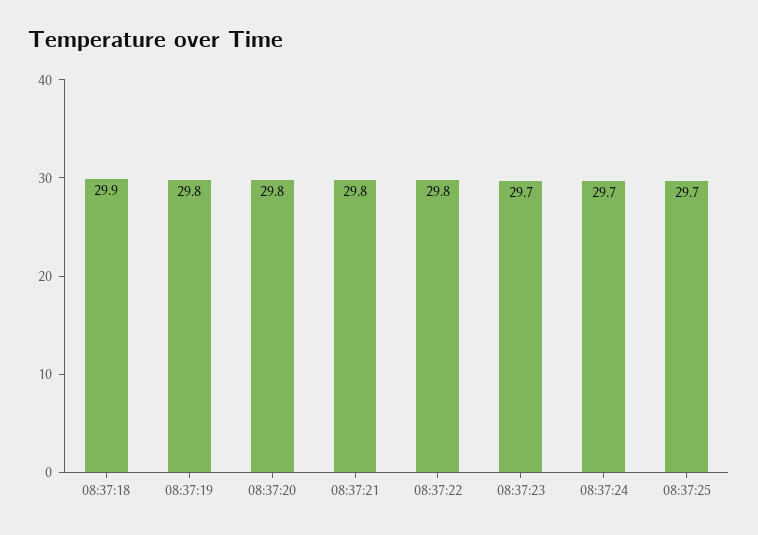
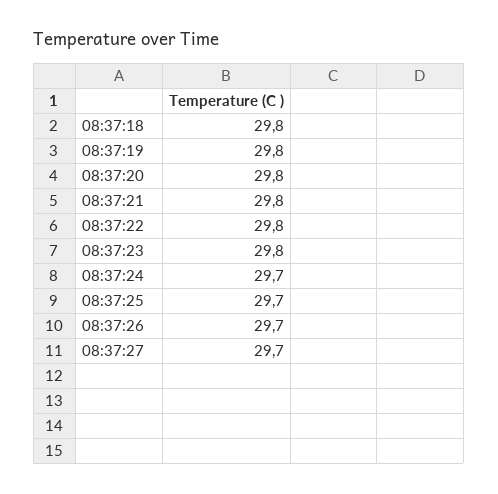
08:37:18: 29.9 -> 29.8
08:37:23: 29.7 -> 29.8
08:37:26: none -> 29.7
08:37:27: none -> 29.7

